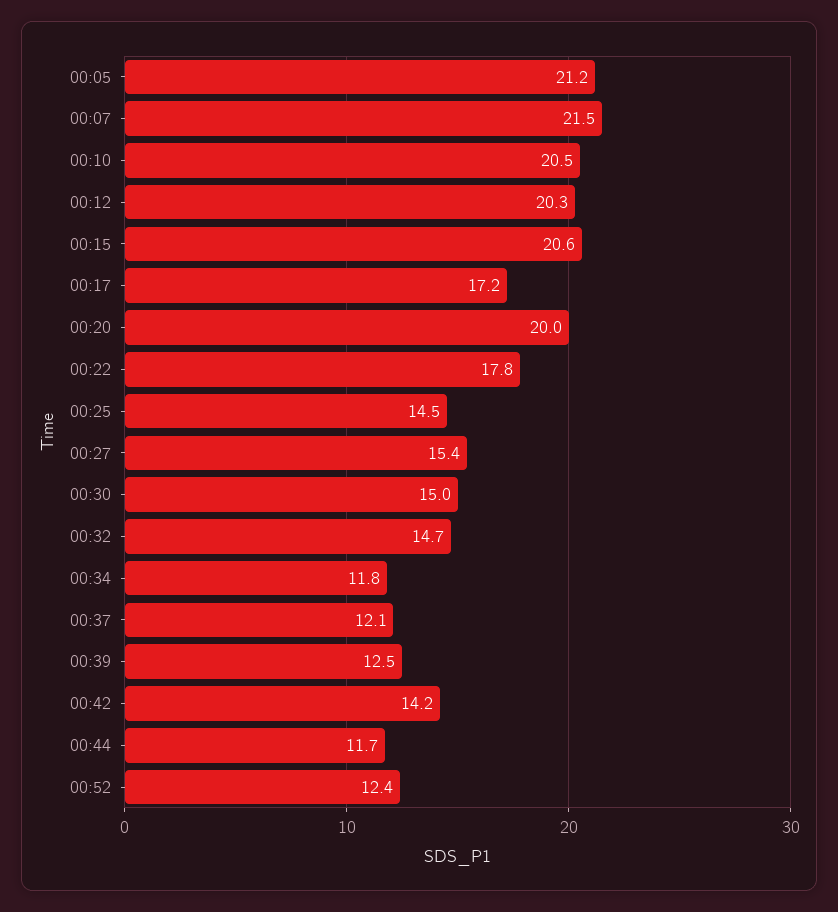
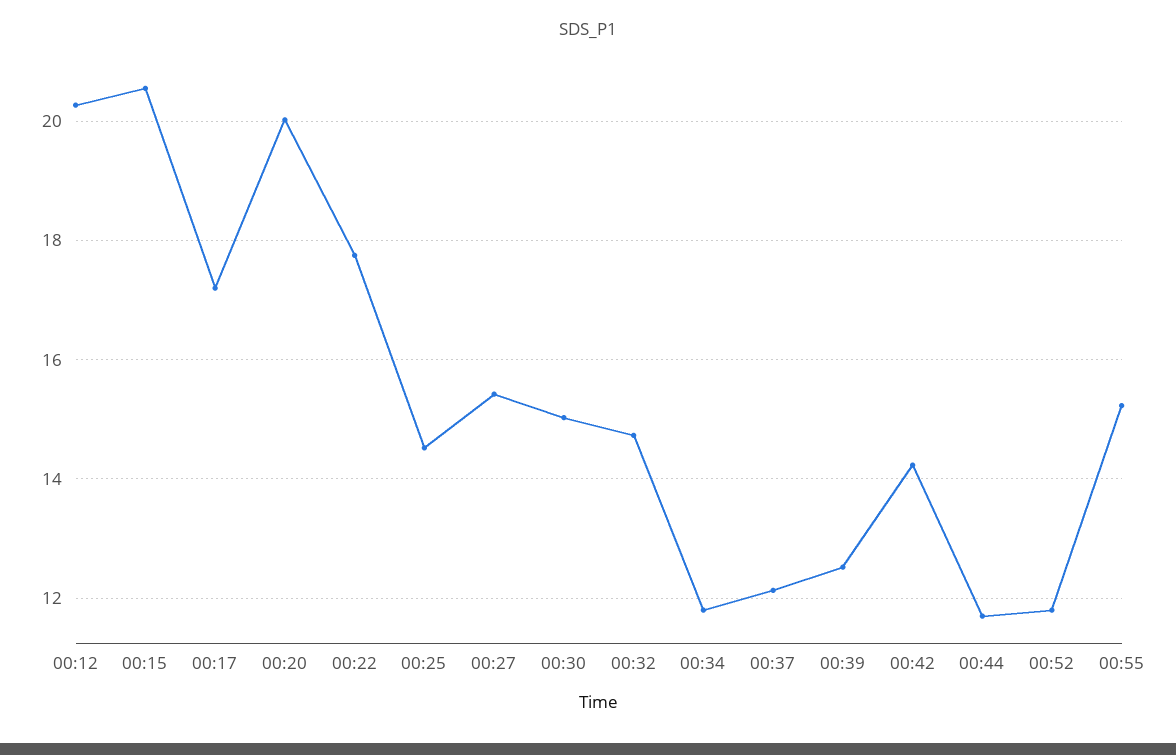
00:05: 21.2 -> none
00:07: 21.5 -> none
00:10: 20.5 -> none
00:52: 12.4 -> 11.8
00:55: none -> 15.2

